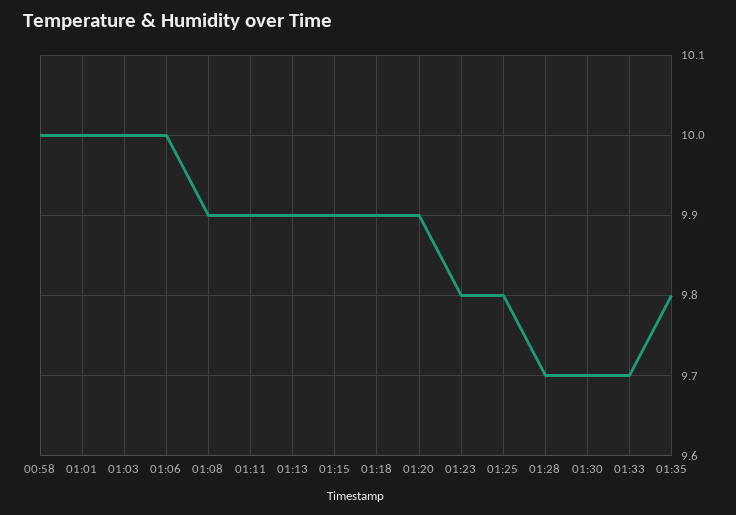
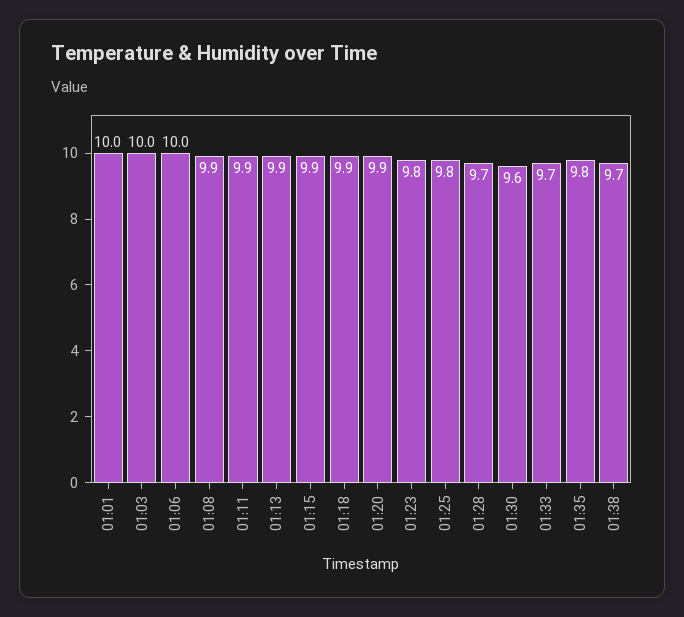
00:58: 10 -> none
01:30: 9.7 -> 9.6
01:38: none -> 9.7

